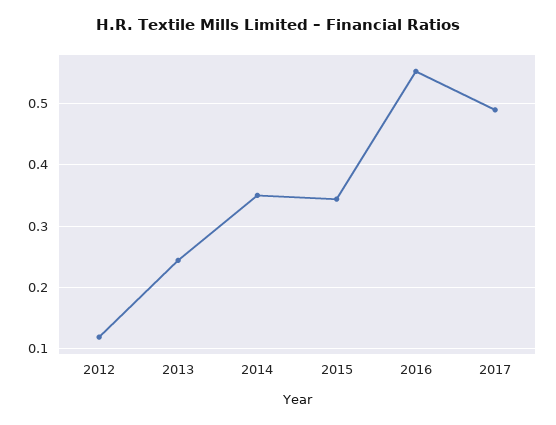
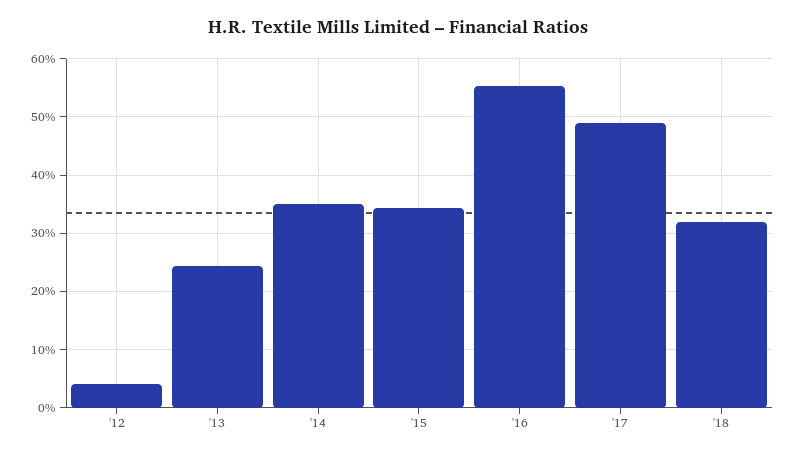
2012: 0.12 -> 0.04
'18: none -> 0.32

